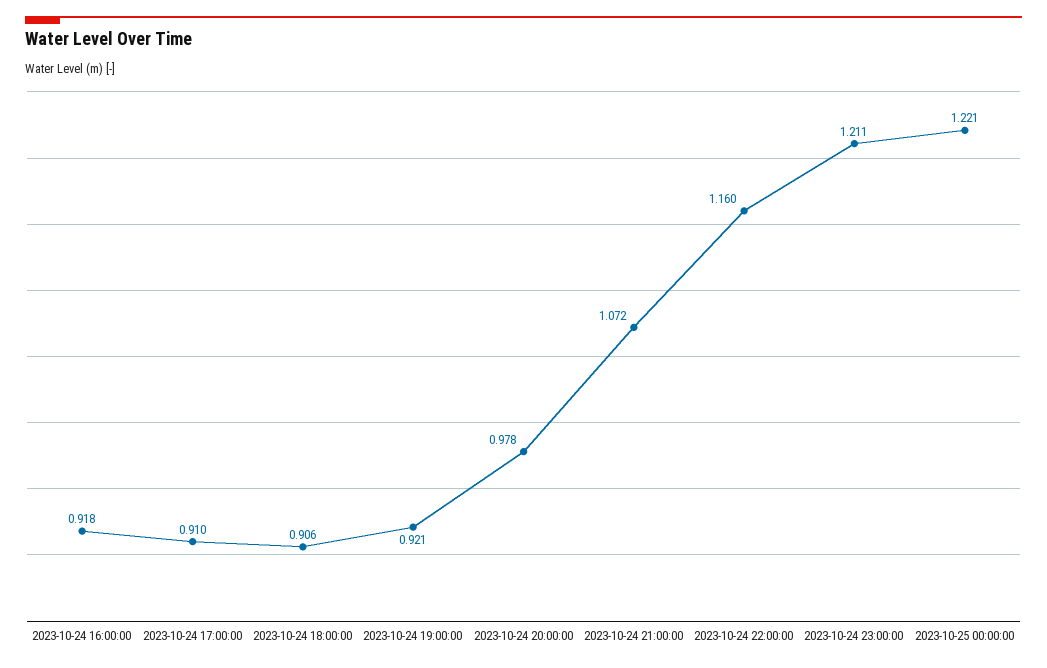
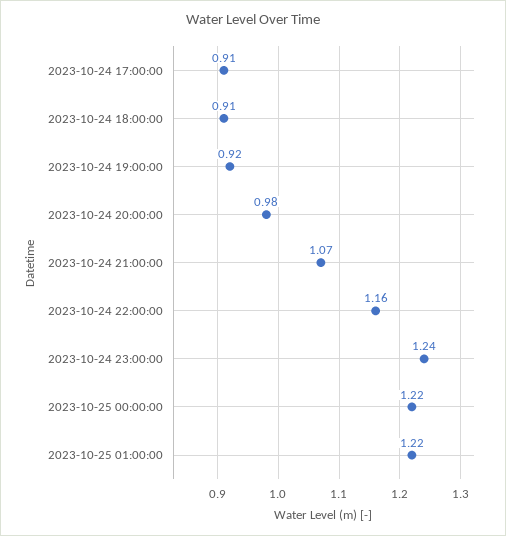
2023-10-24 16:00:00: 0.918 -> none
2023-10-24 23:00:00: 1.211 -> 1.24
2023-10-25 01:00:00: none -> 1.22

